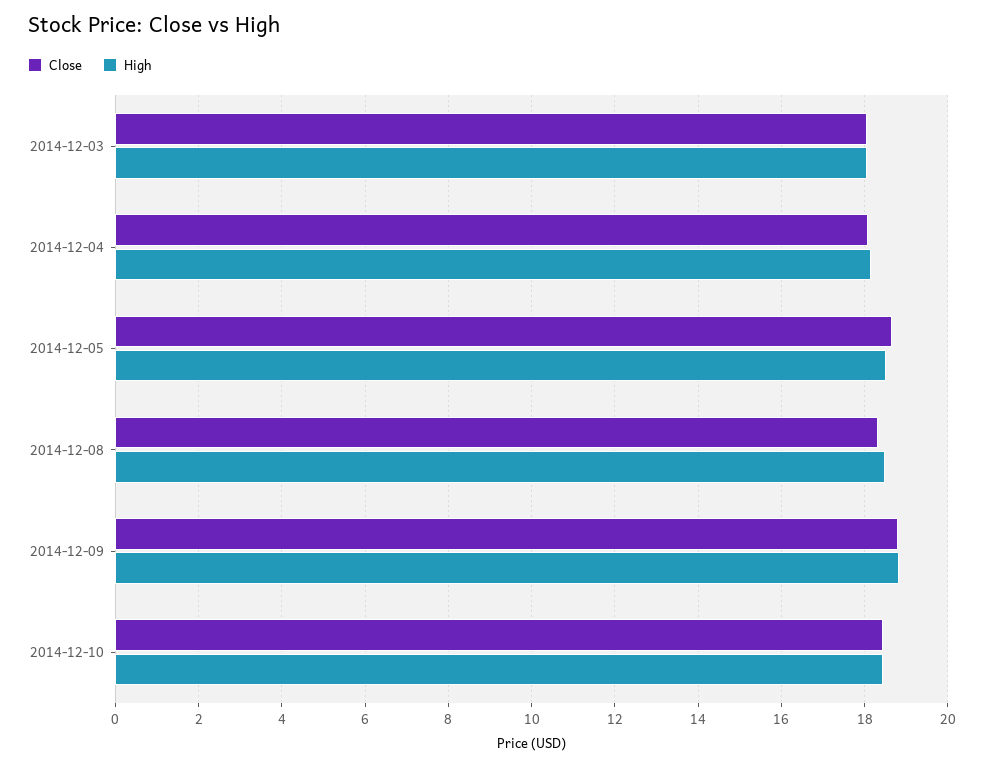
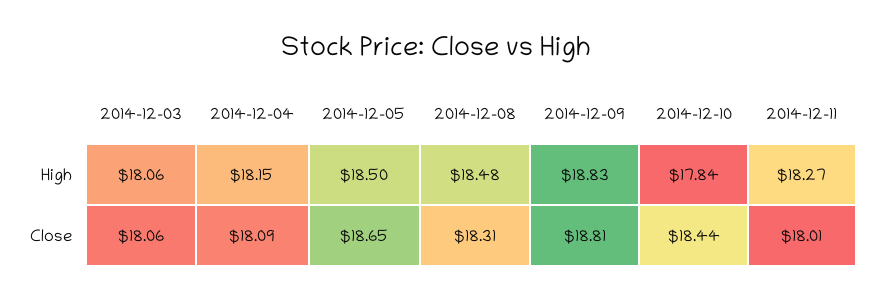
High, 2014-12-10: 18.4 -> 17.84
High, 2014-12-11: none -> 18.27
Close, 2014-12-11: none -> 18.01

